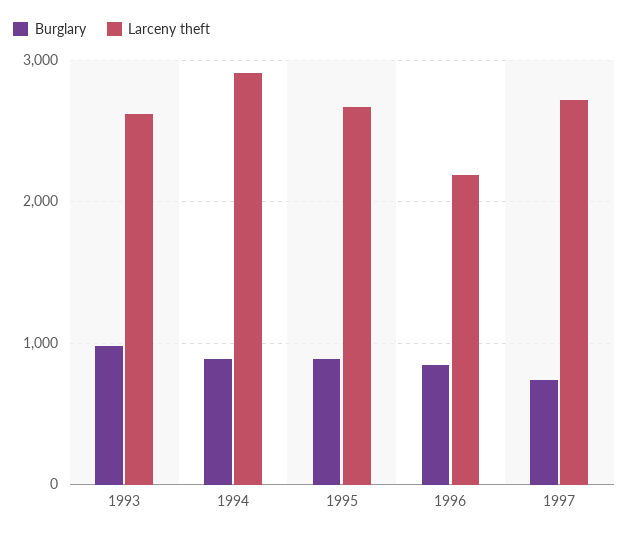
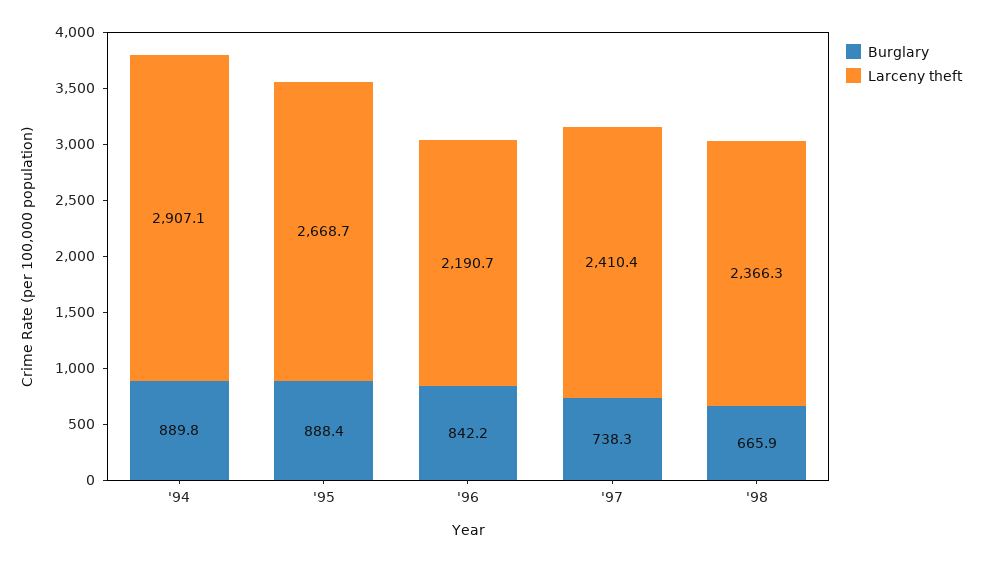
Burglary, 1993: 1000 -> none
Larceny theft, 1993: 2600 -> none
Larceny theft, 1997: 2700 -> 2410.4
Burglary, '98: none -> 665.9
Larceny theft, '98: none -> 2366.3

